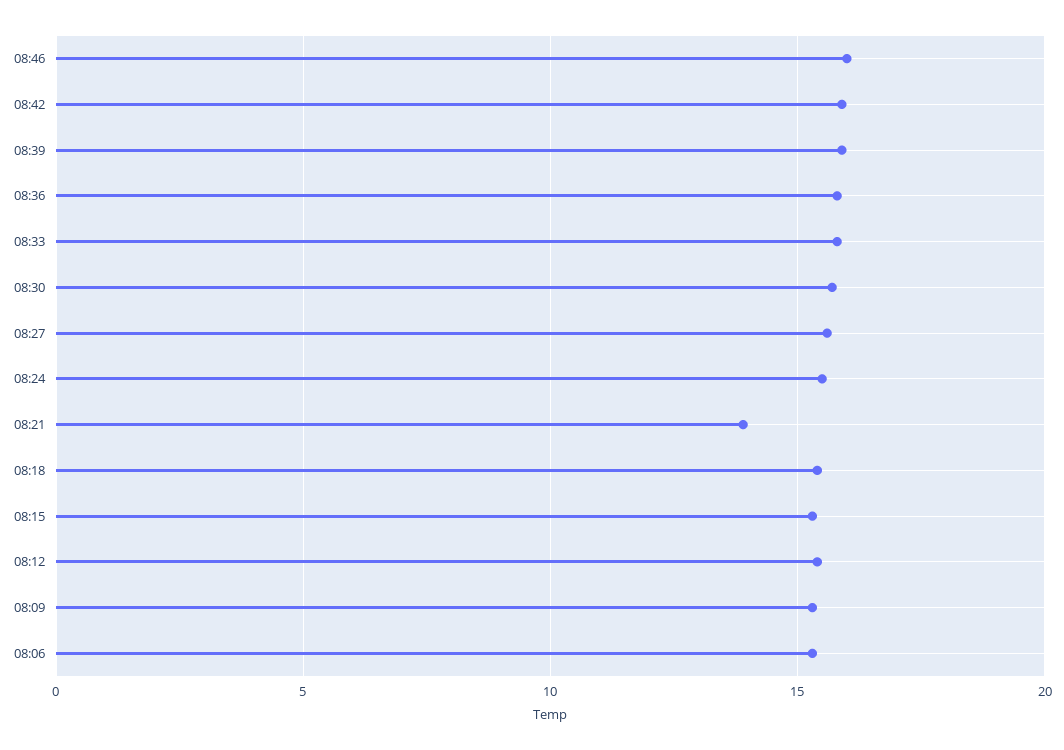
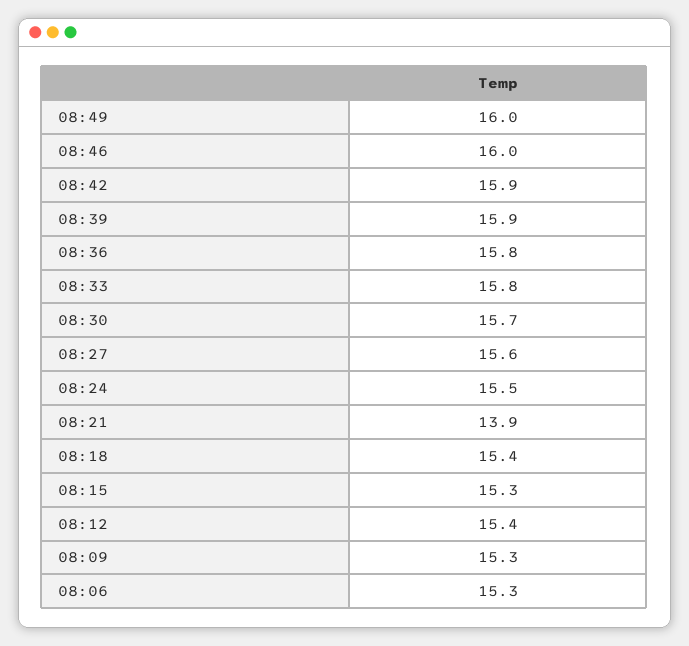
08:49: none -> 16

